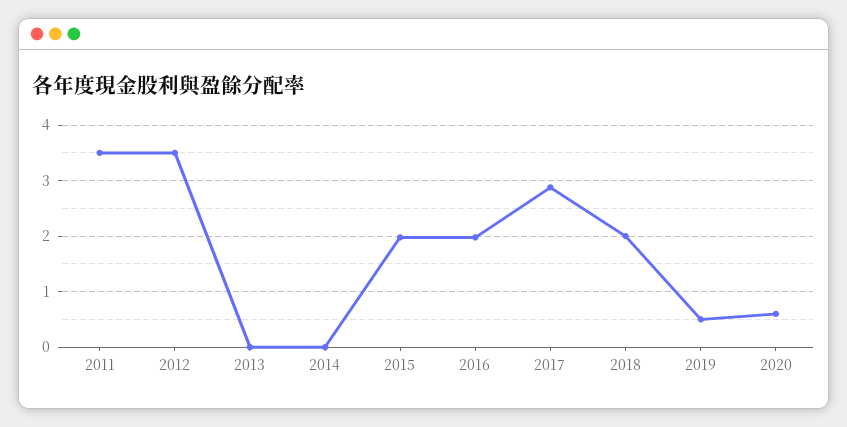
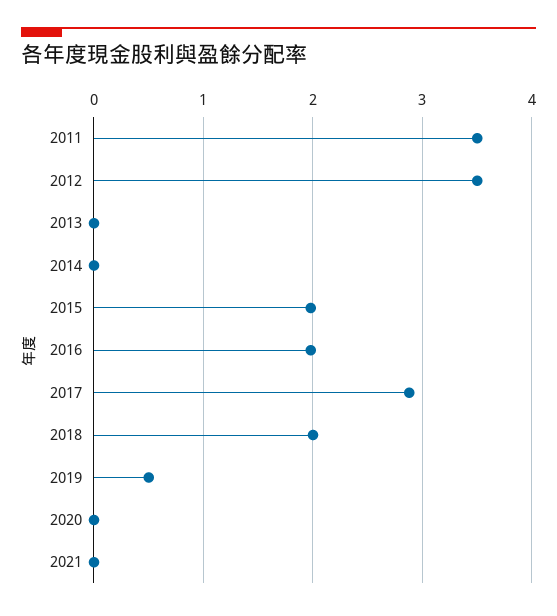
2020: 0.6 -> 0
2021: none -> 0

